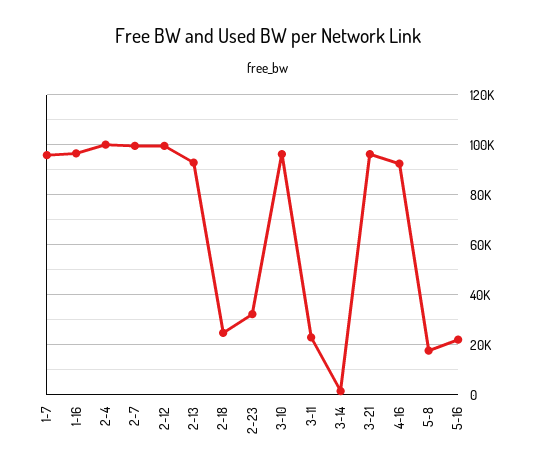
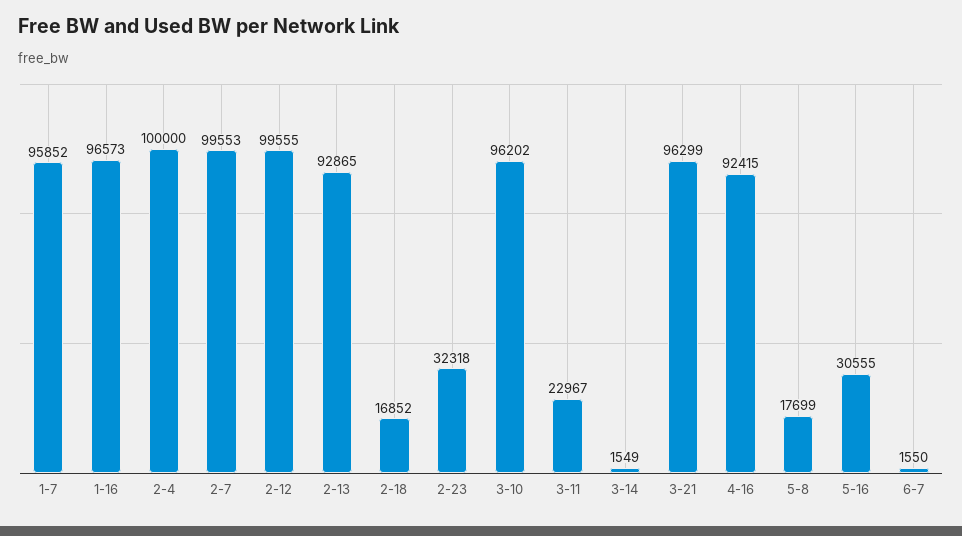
2-18: 25000 -> 16852
5-16: 22500 -> 30555
6-7: none -> 1550

